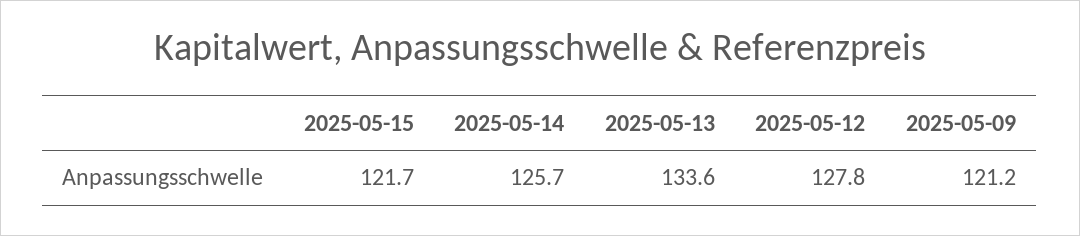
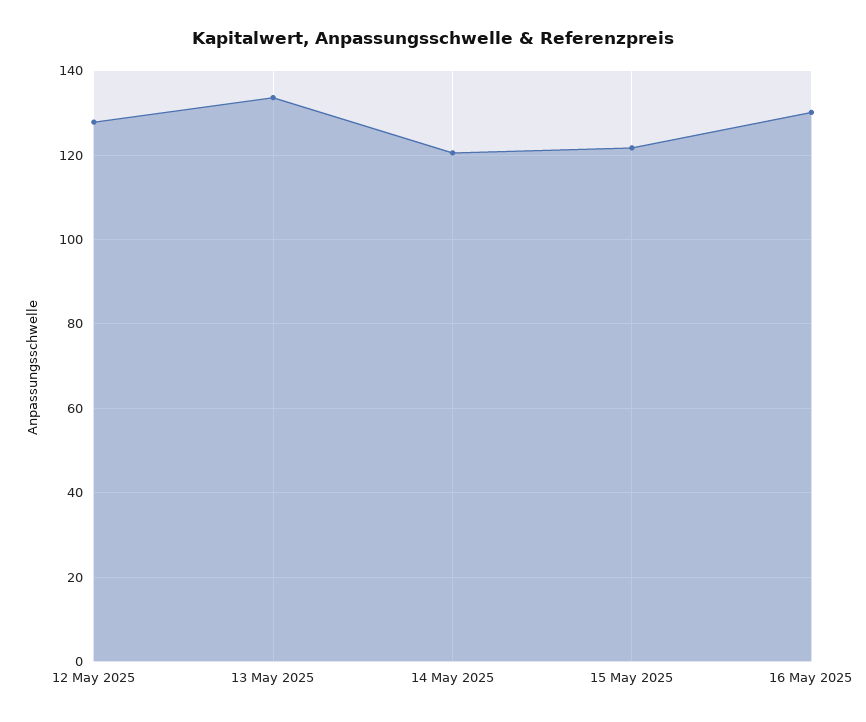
2025-05-14: 125.7 -> 120
2025-05-09: 121.2 -> none
16 May 2025: none -> 130

